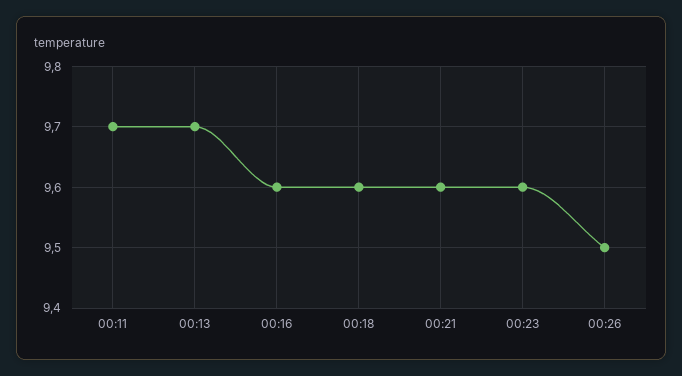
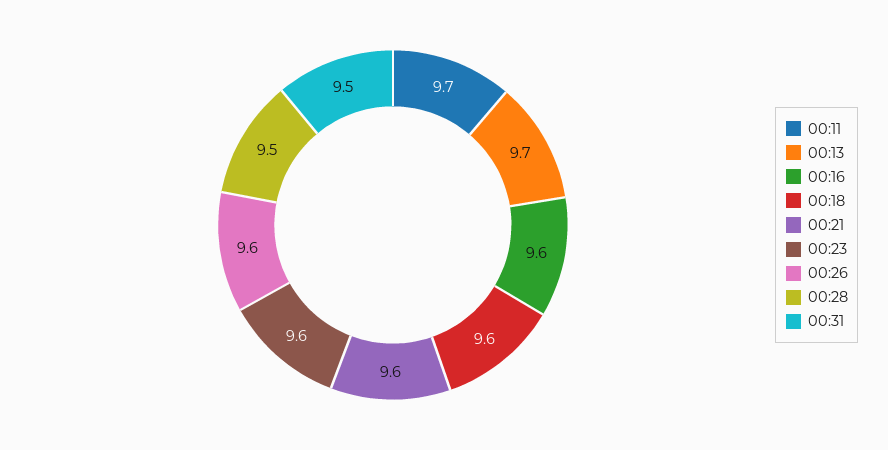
00:26: 9.5 -> 9.6
00:28: none -> 9.5
00:31: none -> 9.5

